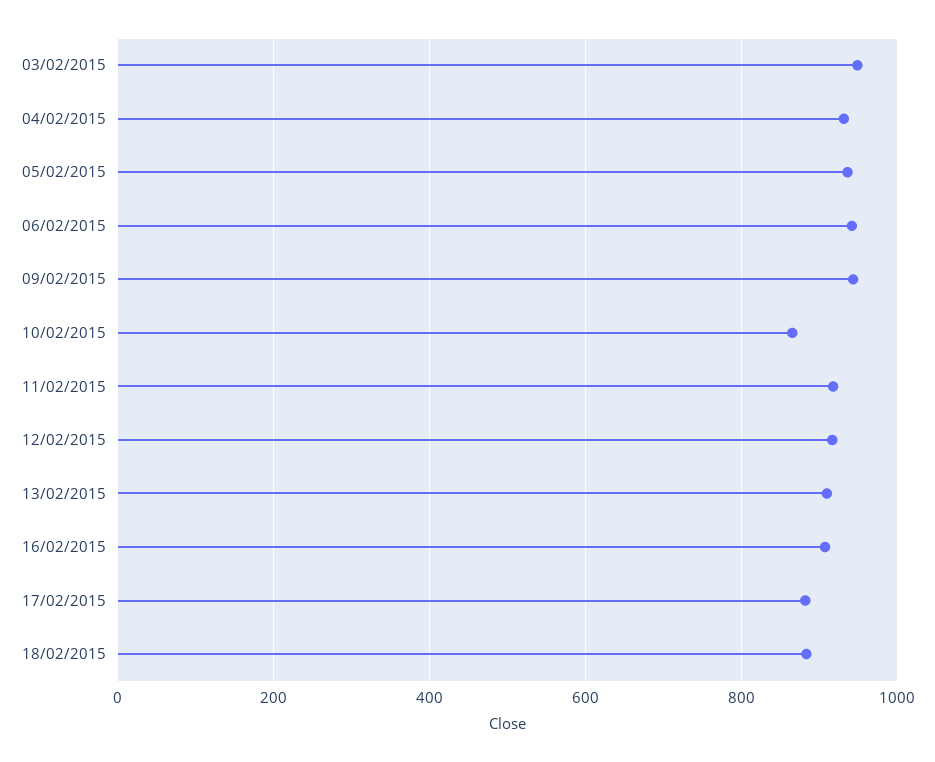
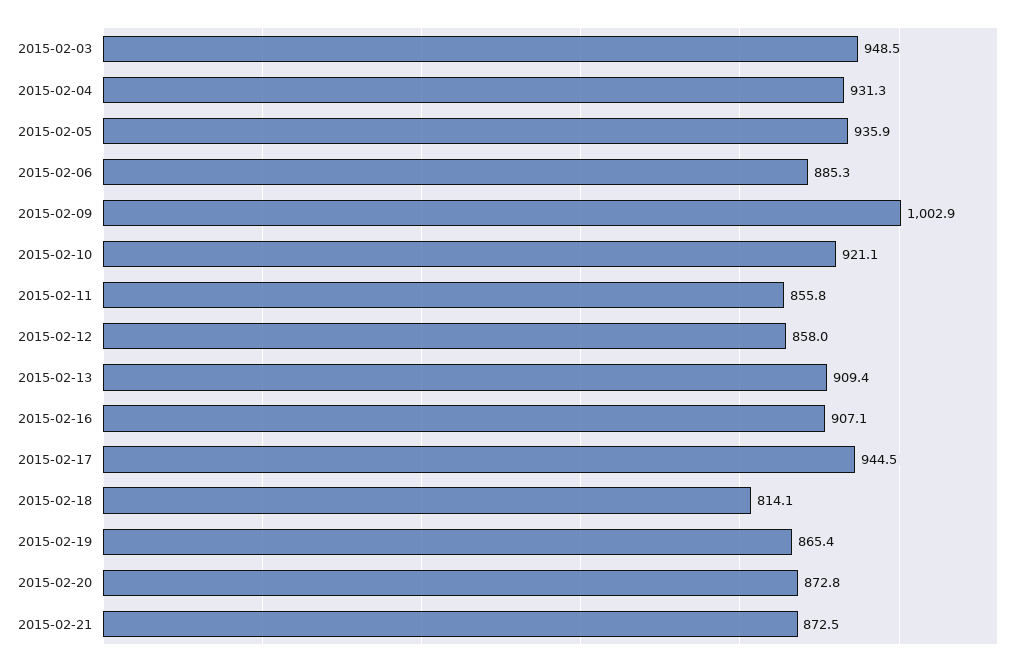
06/02/2015: 940 -> 885.3
09/02/2015: 940 -> 1002.9
10/02/2015: 860 -> 921.1
11/02/2015: 920 -> 855.8
12/02/2015: 920 -> 858
17/02/2015: 880 -> 944.5
18/02/2015: 880 -> 814.1
2015-02-19: none -> 865.4
2015-02-20: none -> 872.8
2015-02-21: none -> 872.5

